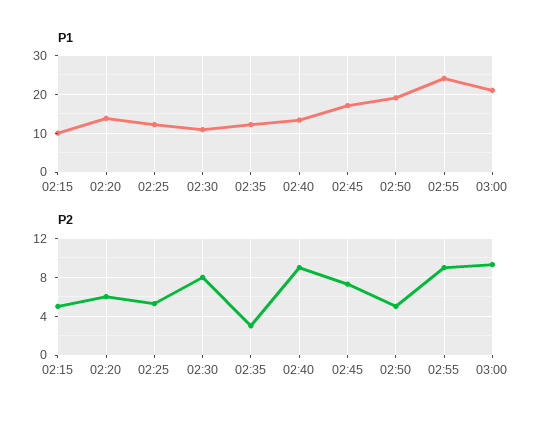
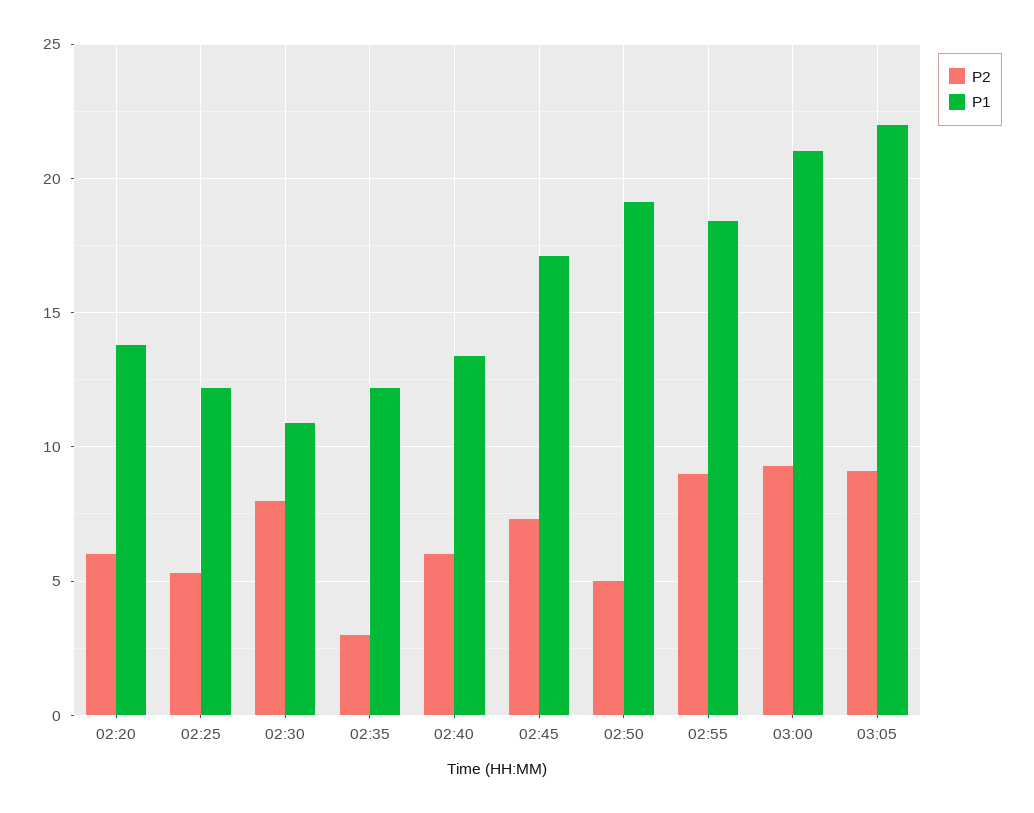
P1, 02:15: 10 -> none
P1, 02:55: 24 -> 18.5
P2, 02:15: 5 -> none
P2, 02:40: 9 -> 6
P2, 03:05: none -> 9
P1, 03:05: none -> 22

